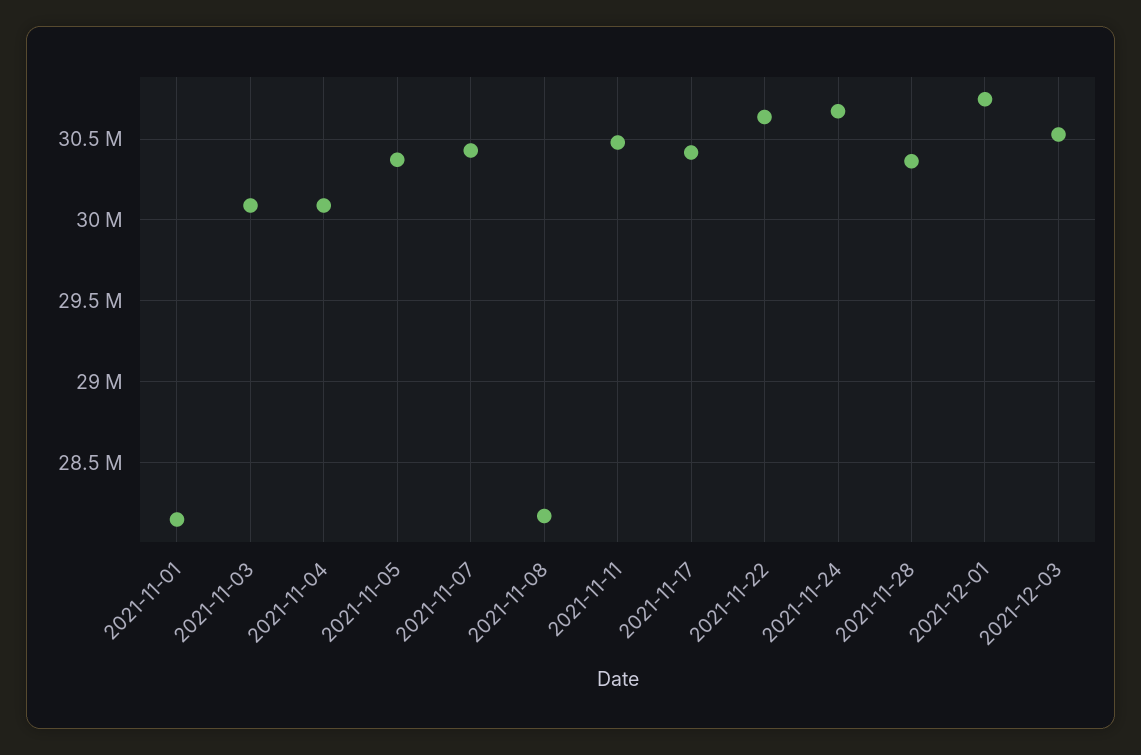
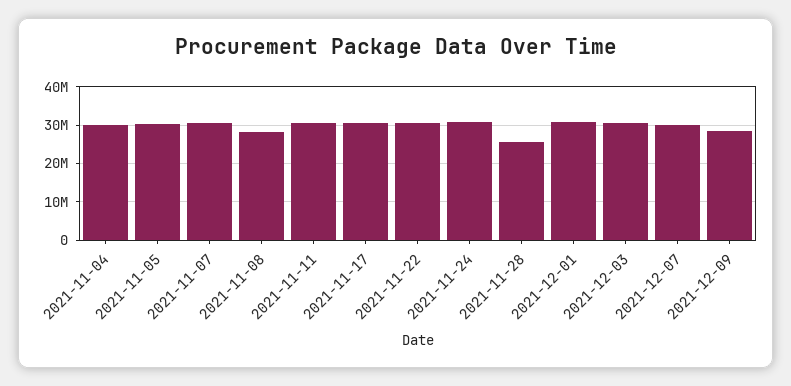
2021-11-01: 28150000 -> none
2021-11-03: 30100000 -> none
2021-11-28: 30350000 -> 26000000
2021-12-07: none -> 30000000
2021-12-09: none -> 28000000

